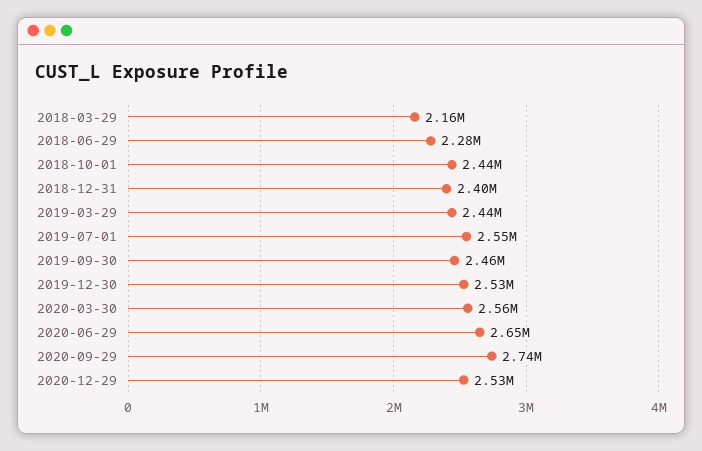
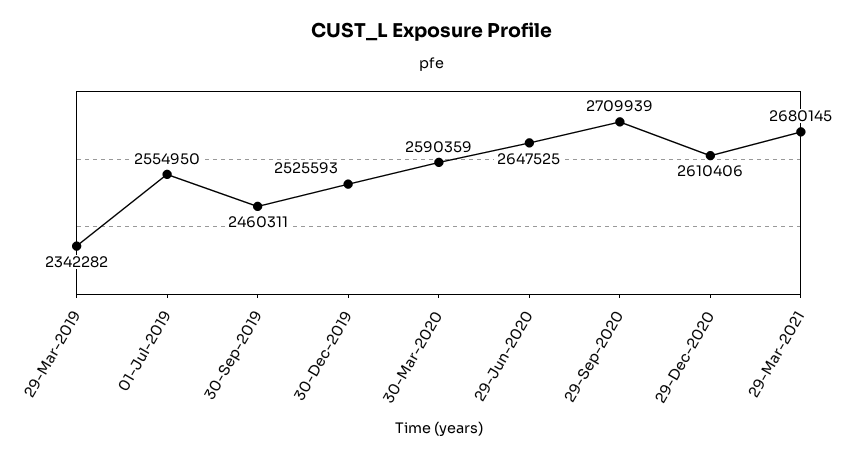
2018-03-29: 2160000 -> none
2018-06-29: 2280000 -> none
2018-10-01: 2440000 -> none
2018-12-31: 2400000 -> none
2019-03-29: 2440000 -> 2342282
2020-03-30: 2560000 -> 2590359
2020-09-29: 2740000 -> 2709939
2020-12-29: 2530000 -> 2610406
29-Mar-2021: none -> 2680145

